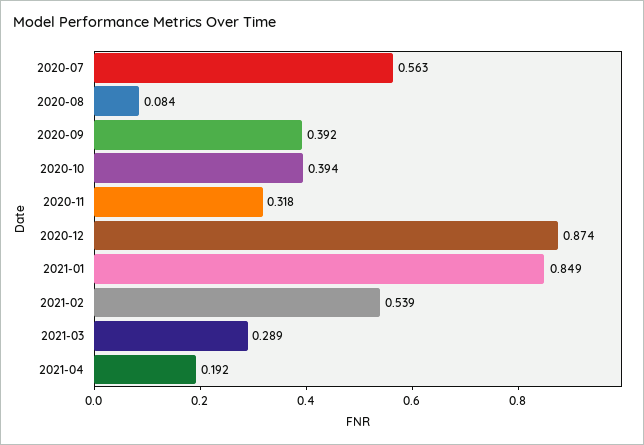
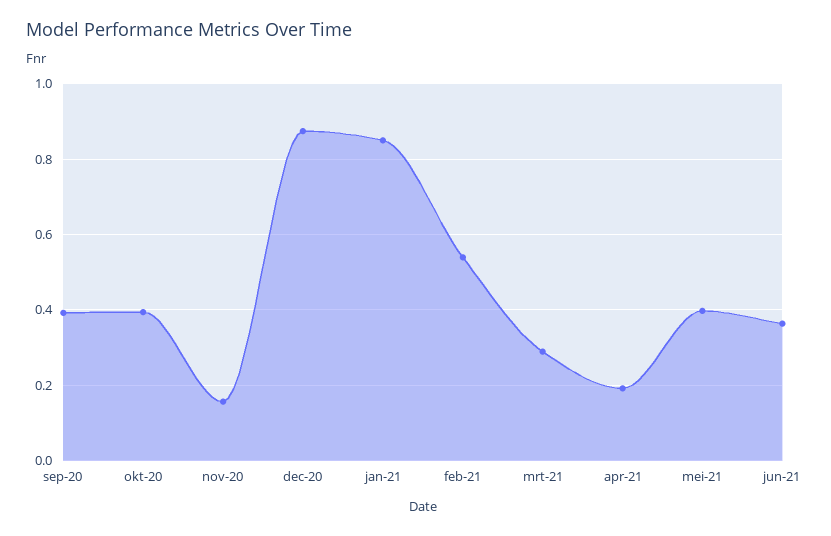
2020-07: 0.563 -> none
2020-08: 0.084 -> none
2020-11: 0.318 -> 0.16
mei-21: none -> 0.4
jun-21: none -> 0.36

